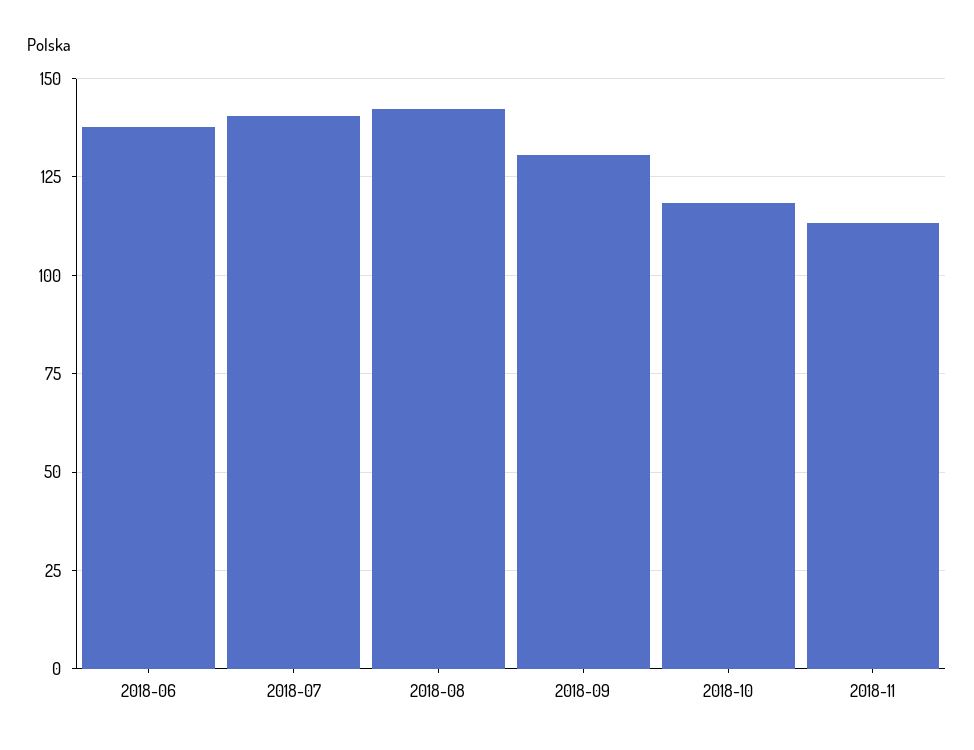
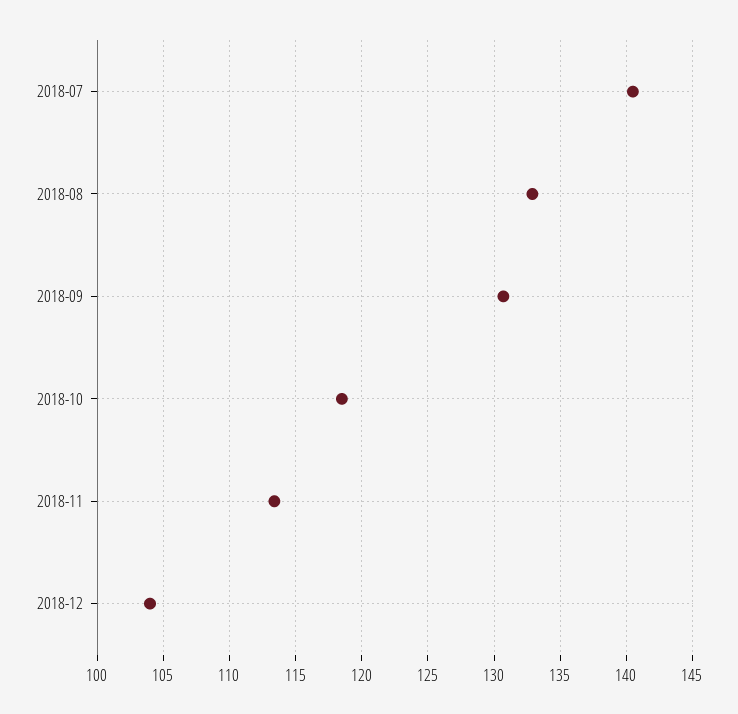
2018-06: 137.5 -> none
2018-08: 142.5 -> 133
2018-12: none -> 104

